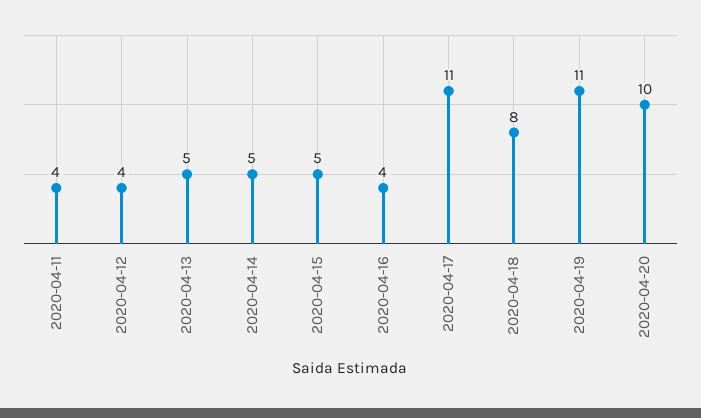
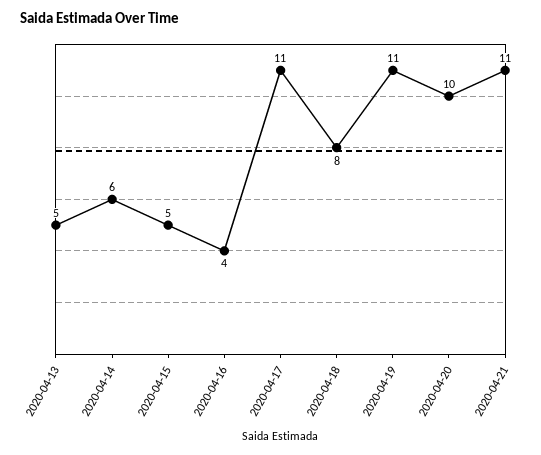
2020-04-11: 4 -> none
2020-04-12: 4 -> none
2020-04-14: 5 -> 6
2020-04-21: none -> 11

